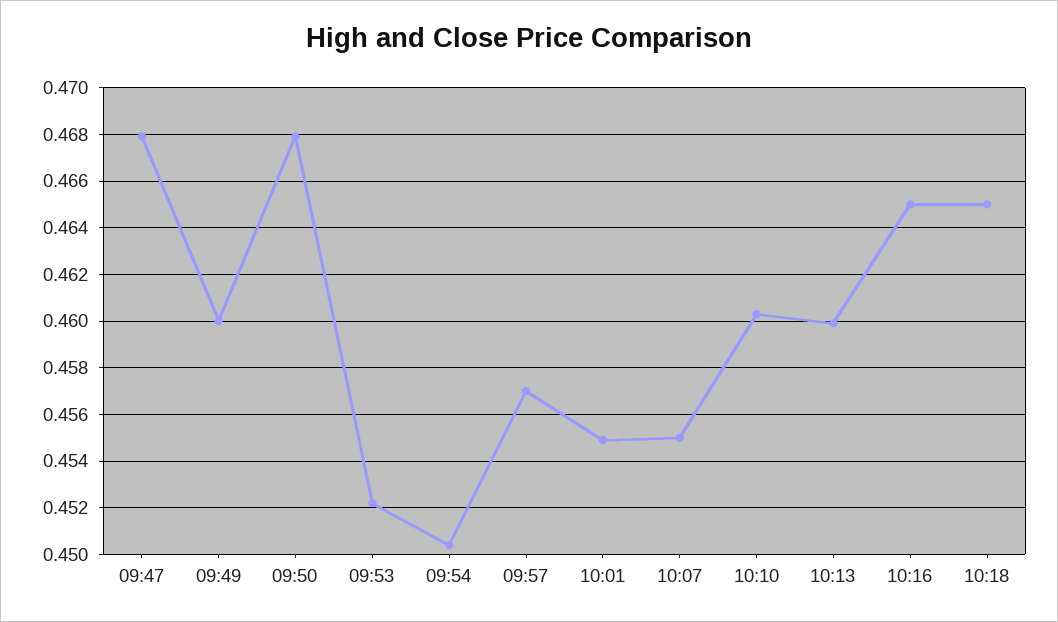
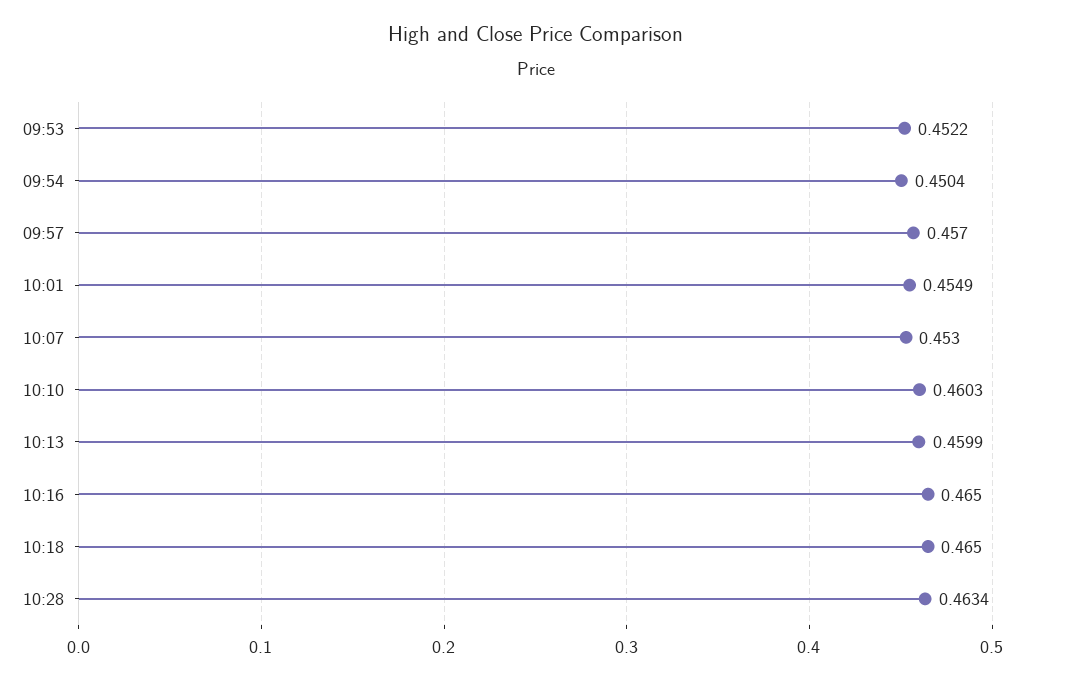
09:47: 0.468 -> none
09:49: 0.46 -> none
09:50: 0.468 -> none
10:07: 0.455 -> 0.453
10:28: none -> 0.4634

